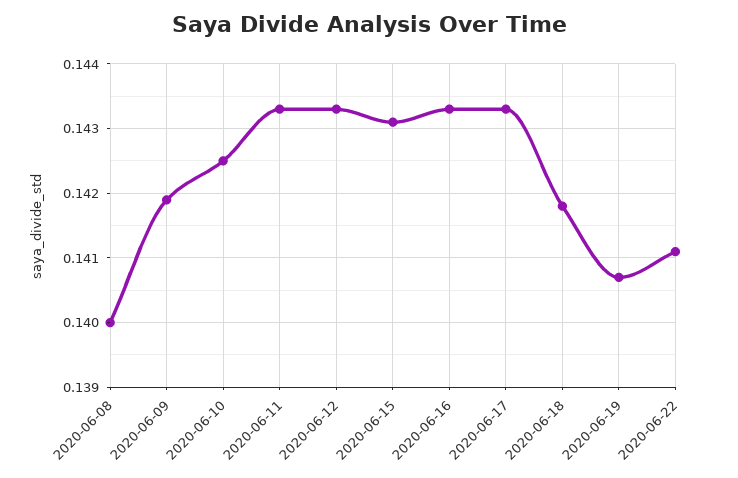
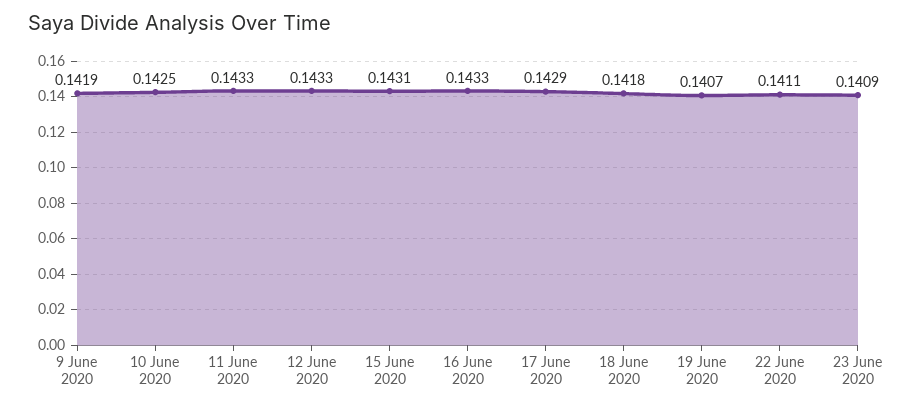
2020-06-08: 0.14 -> none
2020-06-17: 0.1433 -> 0.1429
23 June 2020: none -> 0.1409

